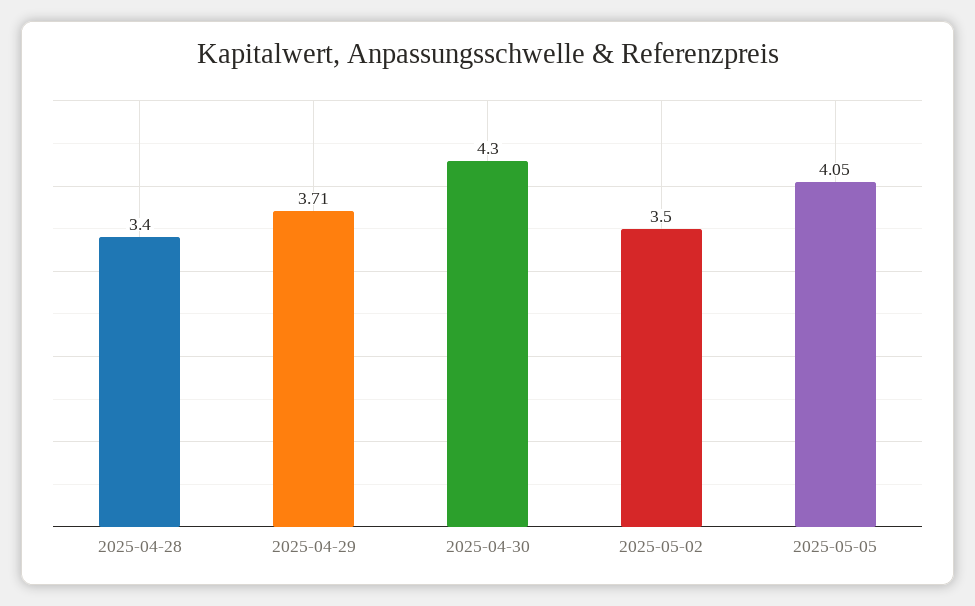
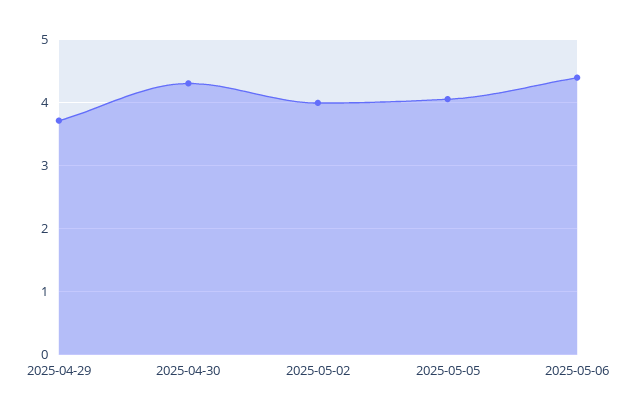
2025-04-28: 3.4 -> none
2025-05-02: 3.5 -> 4
2025-05-06: none -> 4.4

